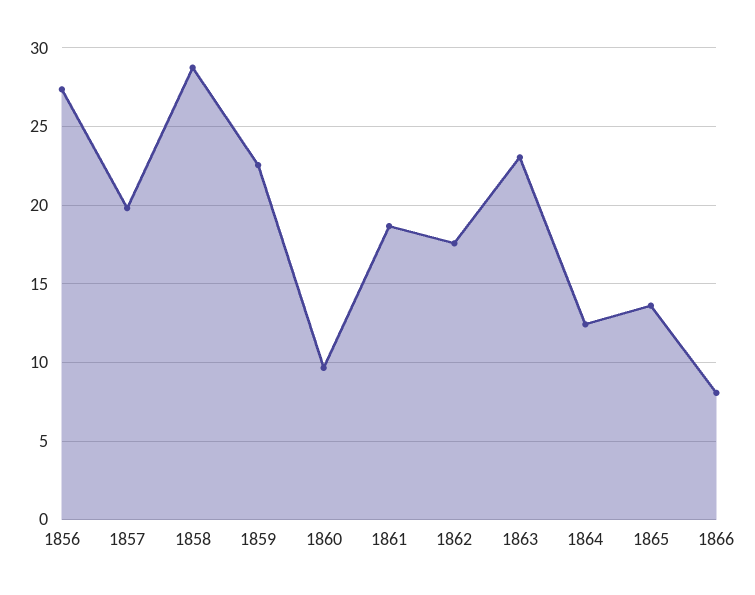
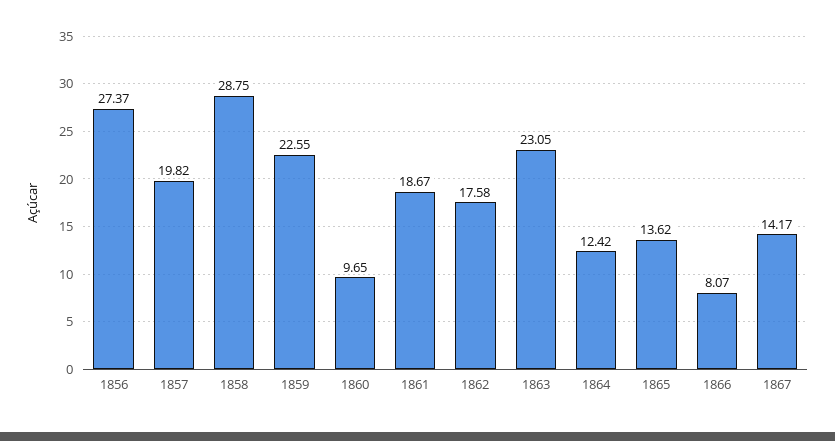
1867: none -> 14.17

